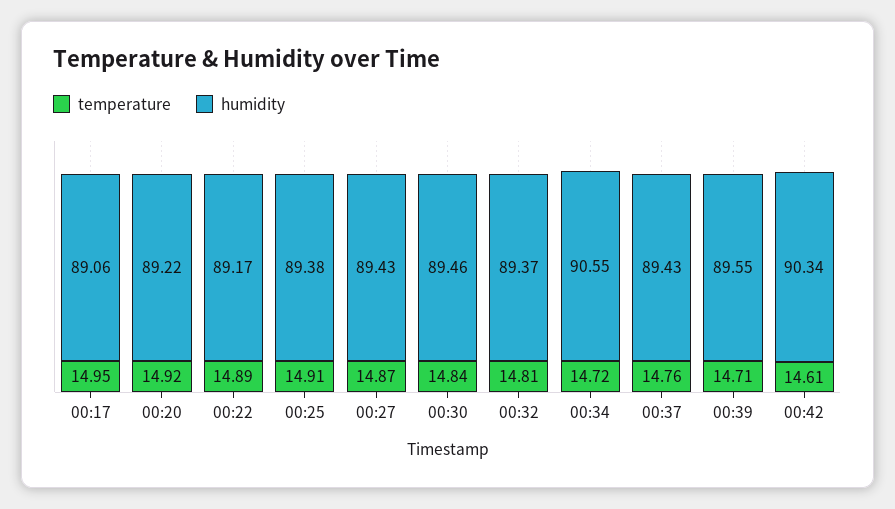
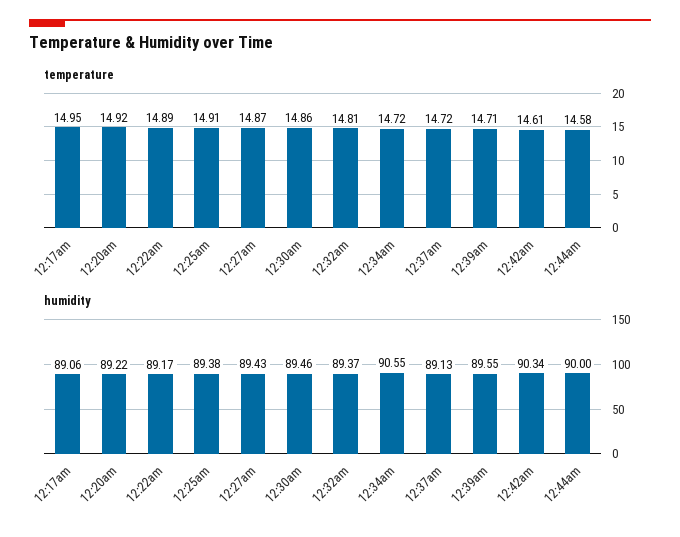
temperature, 00:30: 14.84 -> 14.86
temperature, 00:37: 14.76 -> 14.72
humidity, 00:37: 89.43 -> 89.13
temperature, 12:44am: none -> 14.58
humidity, 12:44am: none -> 90

